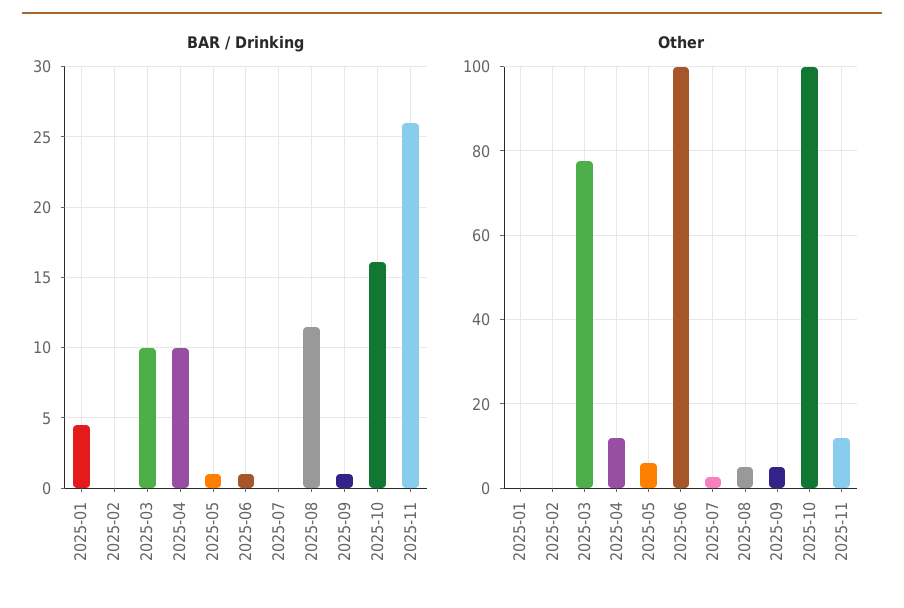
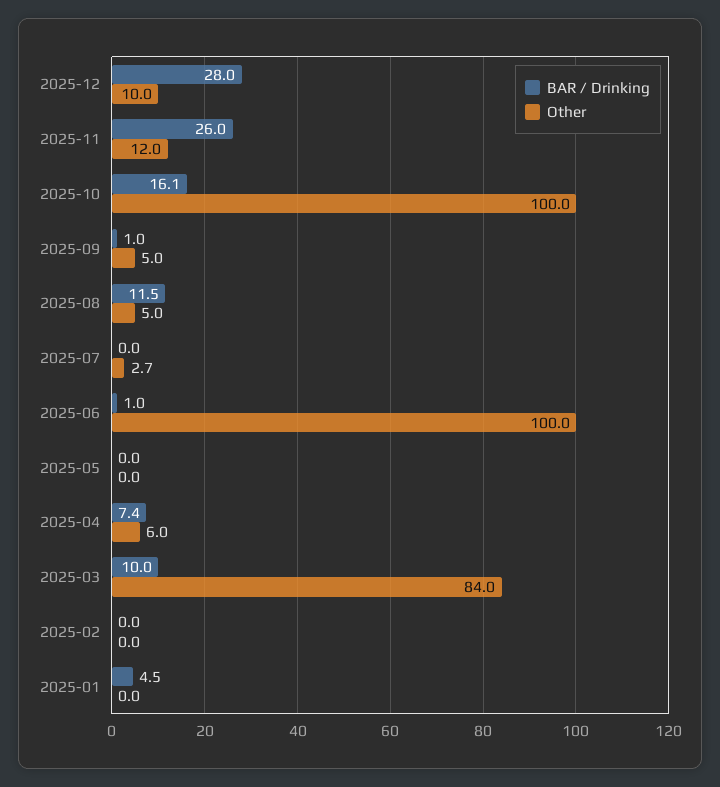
BAR / Drinking, 2025-04: 10 -> 7.4
BAR / Drinking, 2025-05: 1 -> 0
Other, 2025-03: 78 -> 84
Other, 2025-04: 12 -> 6
Other, 2025-05: 6 -> 0
BAR / Drinking, 2025-12: none -> 28
Other, 2025-12: none -> 10

